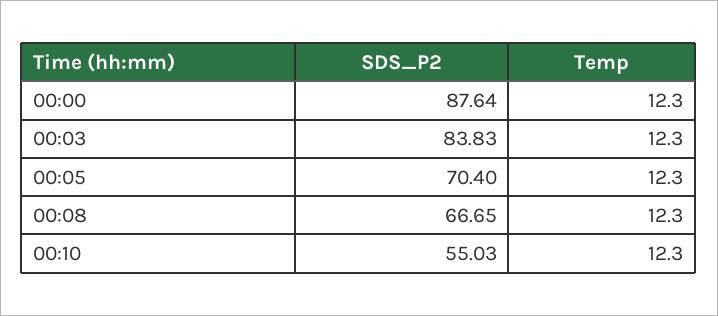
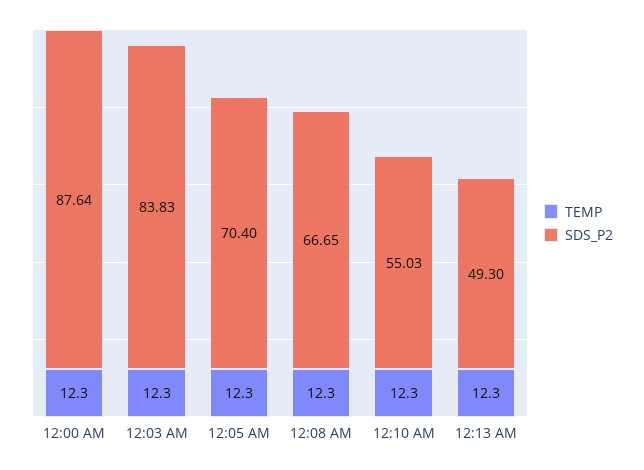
Temp, 12:13 AM: none -> 12.3
SDS_P2, 12:13 AM: none -> 49.3

